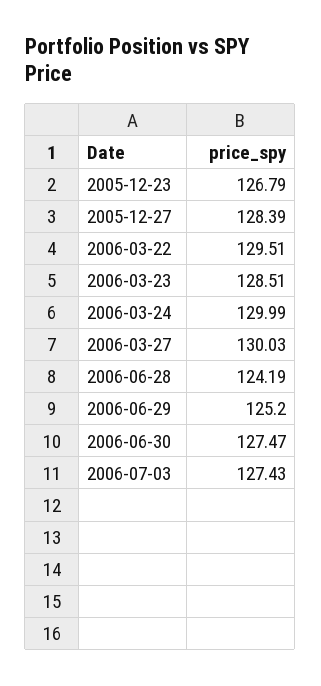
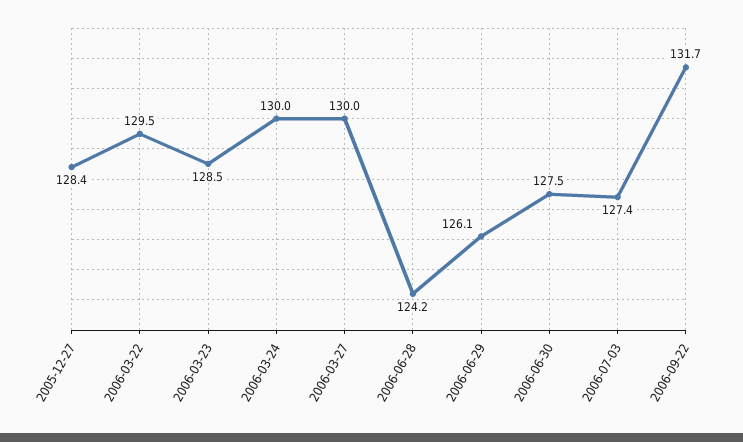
2005-12-23: 126.79 -> none
2006-06-29: 125.2 -> 126.1
2006-09-22: none -> 131.7

